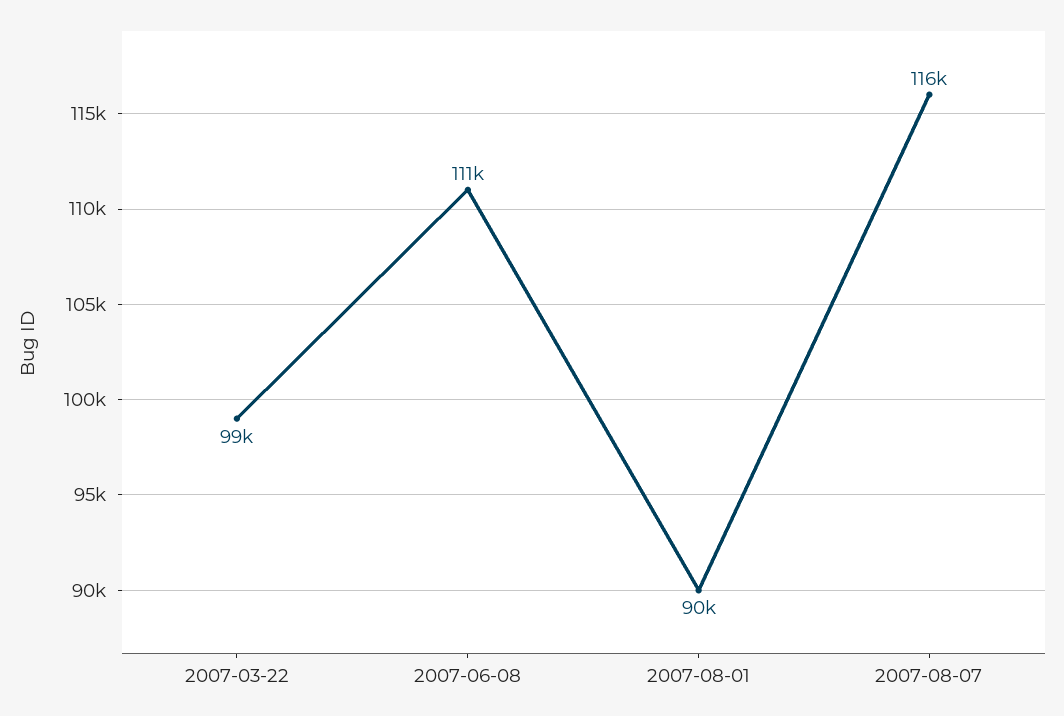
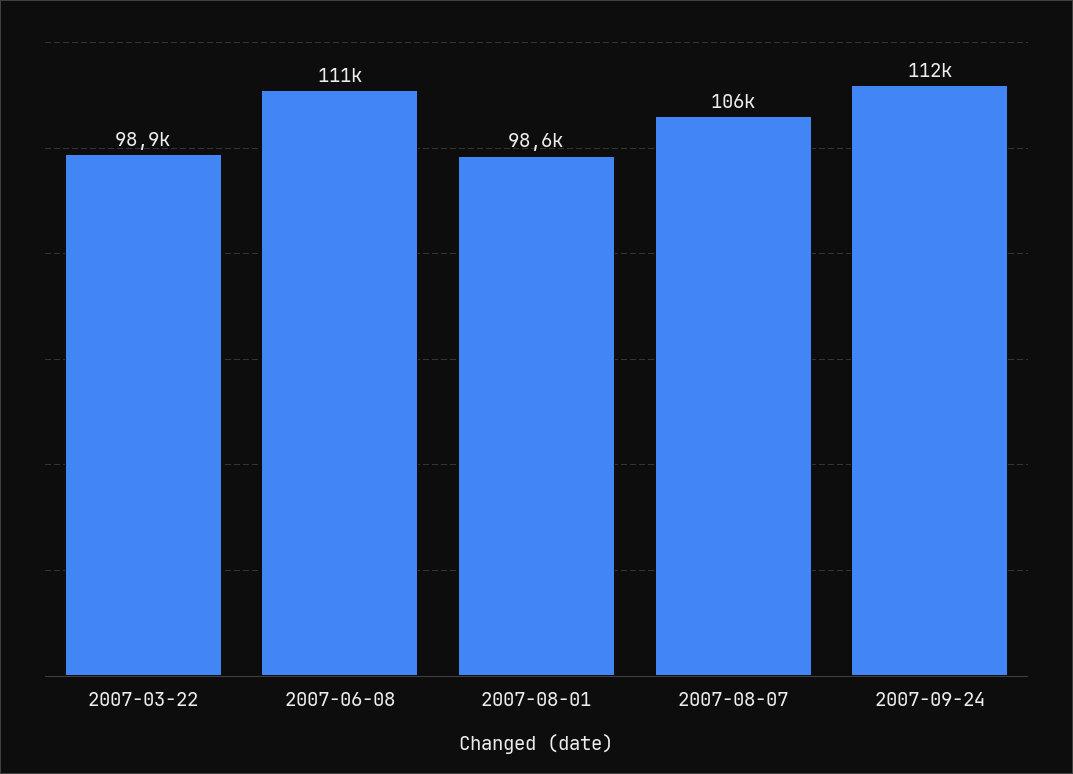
2007-08-01: 90000 -> 98600
2007-08-07: 116000 -> 106000
2007-09-24: none -> 112000

